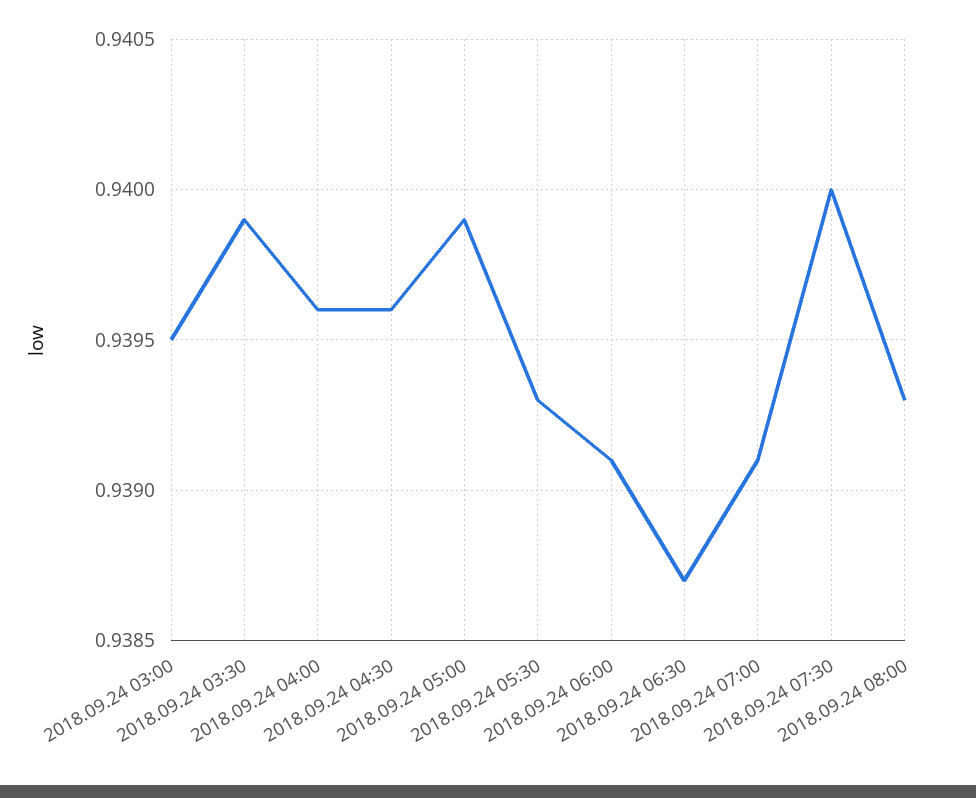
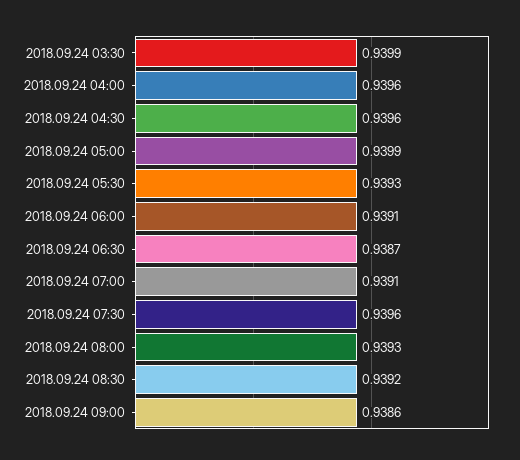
2018.09.24 03:00: 0.9395 -> none
2018.09.24 07:30: 0.94 -> 0.9396
2018.09.24 08:30: none -> 0.9392
2018.09.24 09:00: none -> 0.9386

